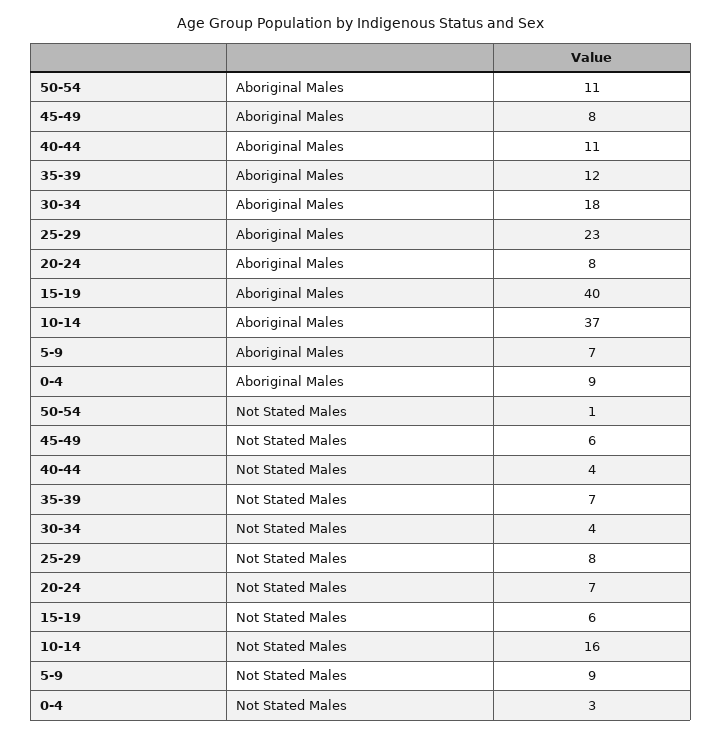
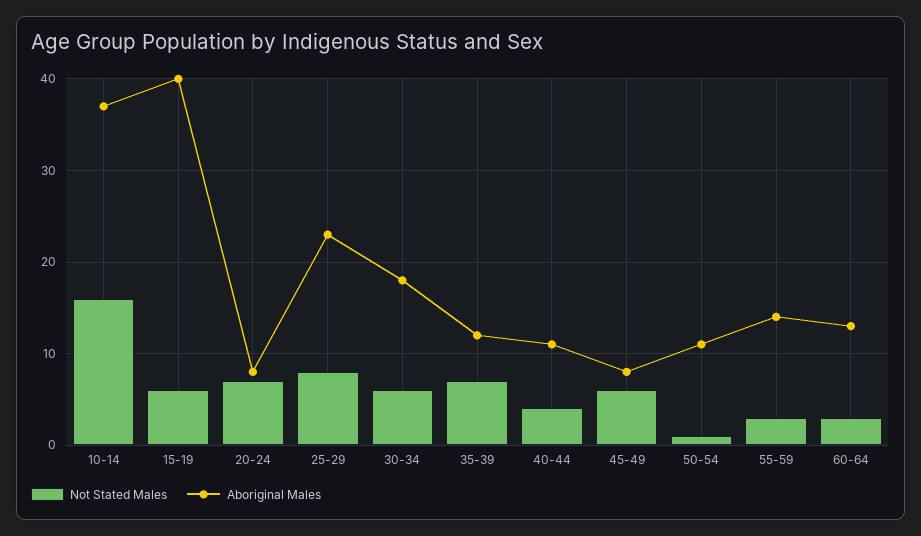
Aboriginal Males, 5-9: 7 -> none
Aboriginal Males, 0-4: 9 -> none
Not Stated Males, 30-34: 4 -> 6
Not Stated Males, 5-9: 9 -> none
Not Stated Males, 0-4: 3 -> none
Not Stated Males, 55-59: none -> 3
Aboriginal Males, 55-59: none -> 14
Not Stated Males, 60-64: none -> 3
Aboriginal Males, 60-64: none -> 13

